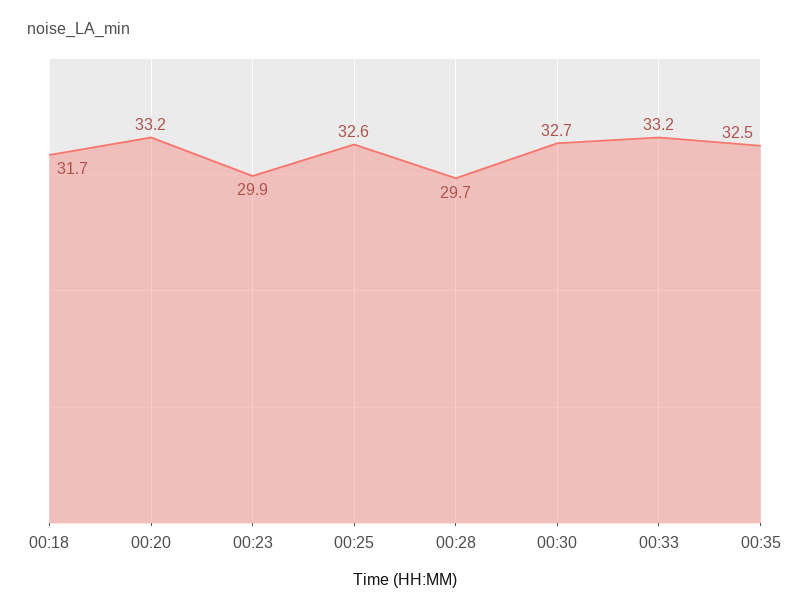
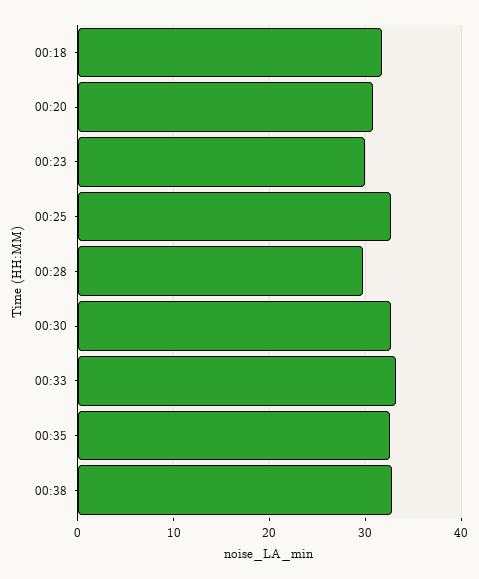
00:20: 33.2 -> 31
00:38: none -> 33

